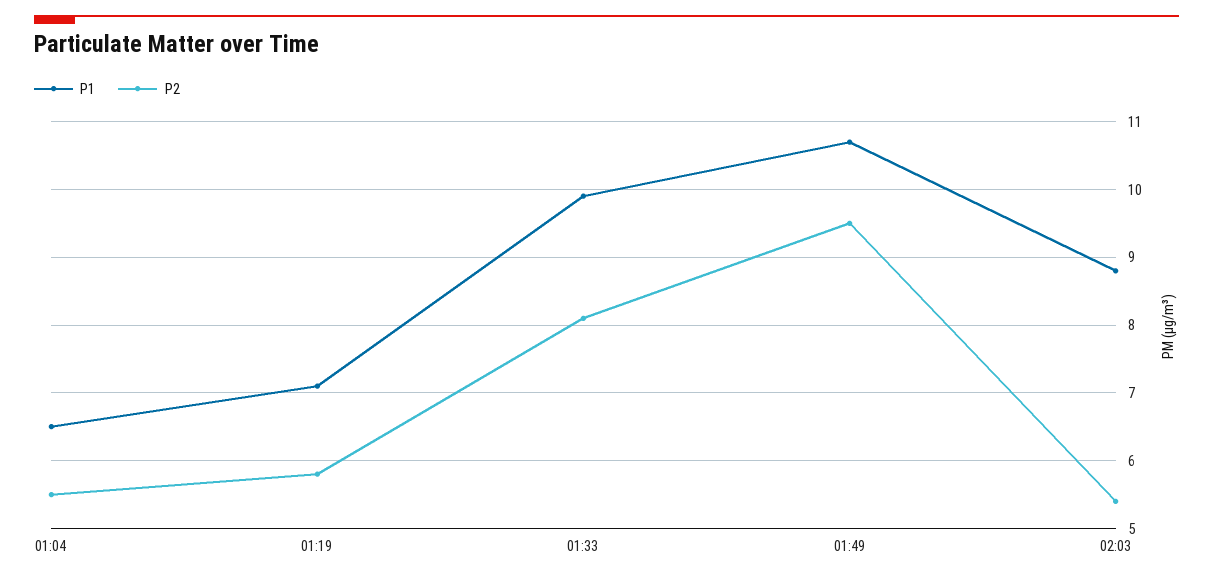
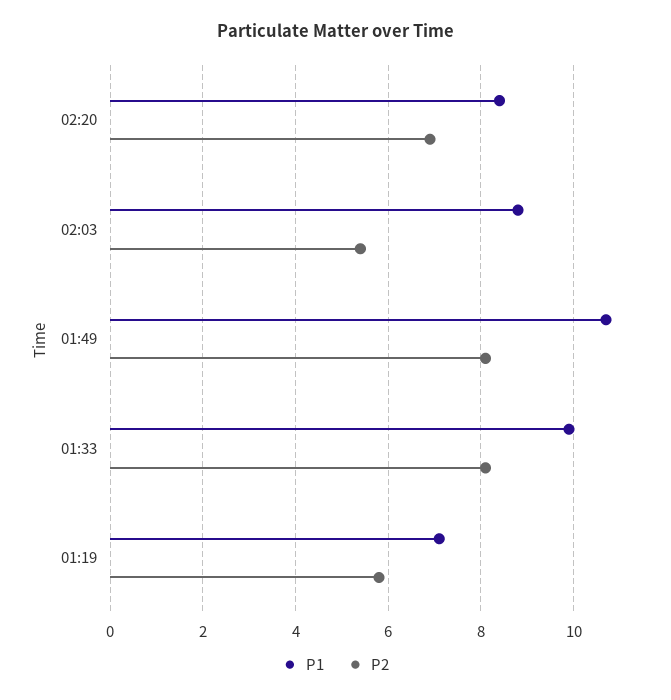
P1, 01:04: 6.5 -> none
P2, 01:04: 5.5 -> none
P2, 01:49: 9.5 -> 8
P1, 02:20: none -> 8.5
P2, 02:20: none -> 7

